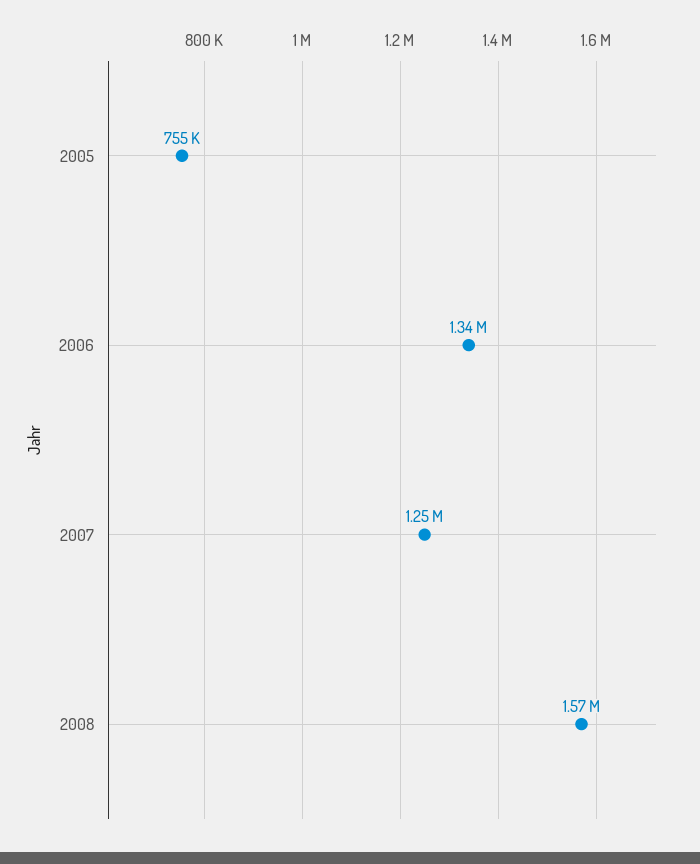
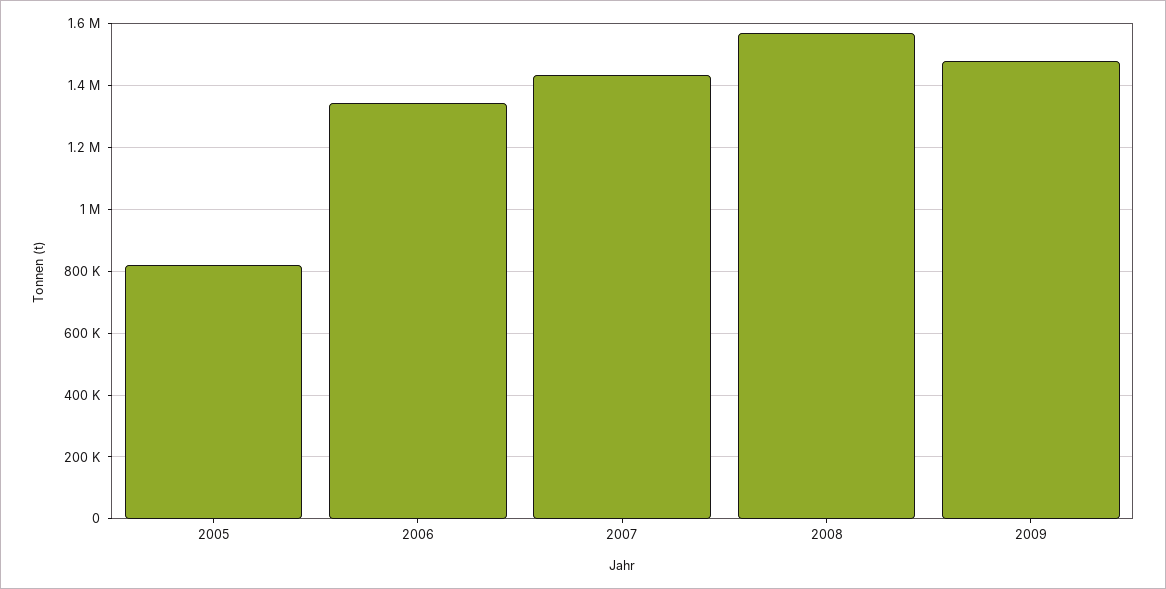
2005: 755000 -> 820000
2007: 1250000 -> 1440000
2009: none -> 1480000

